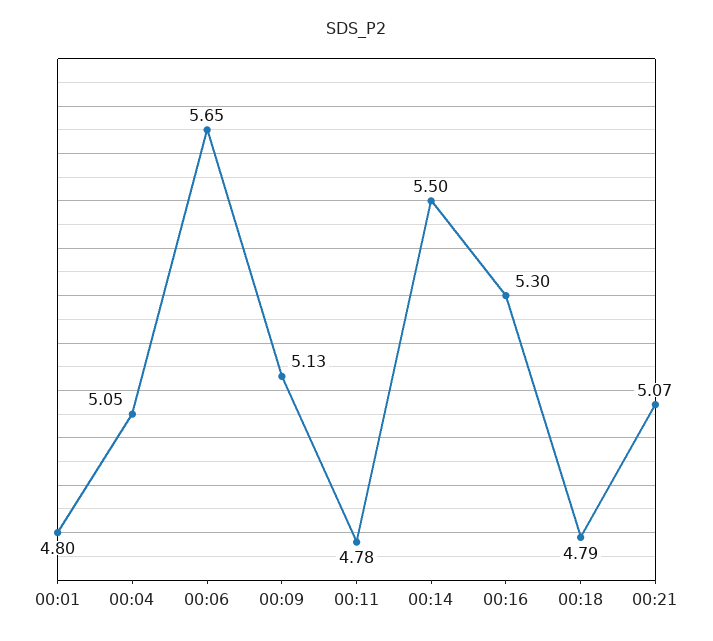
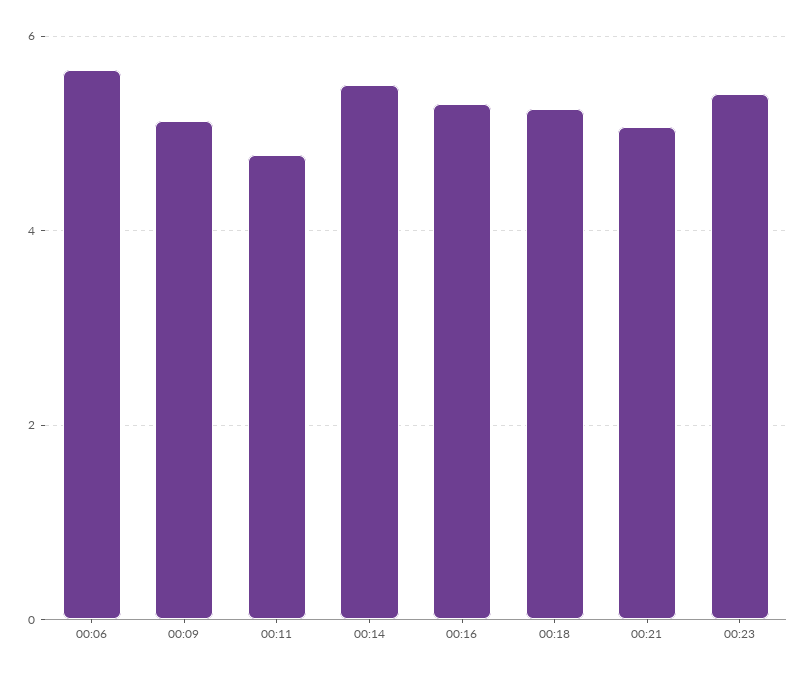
00:01: 4.8 -> none
00:04: 5.05 -> none
00:18: 4.79 -> 5.2
00:23: none -> 5.4

